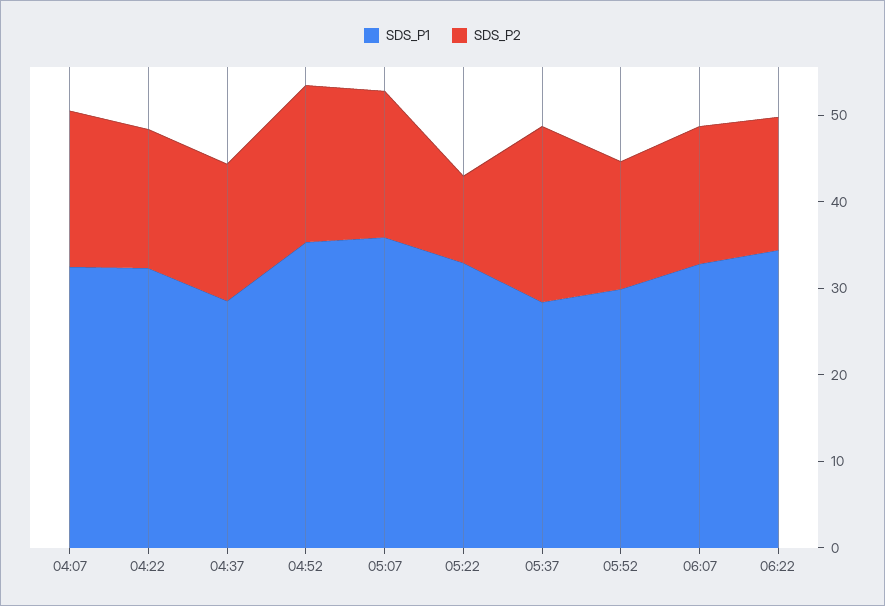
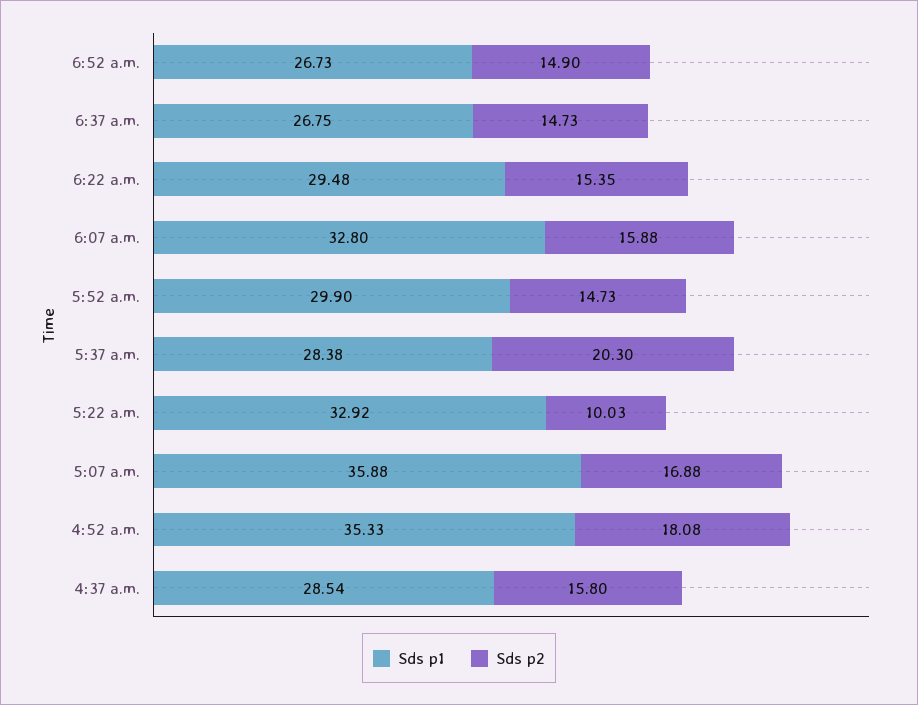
SDS_P1, 04:07: 32 -> none
SDS_P2, 04:07: 18 -> none
SDS_P1, 04:22: 32 -> none
SDS_P2, 04:22: 16 -> none
SDS_P1, 06:22: 34 -> 29.48
SDS_P1, 6:52 a.m.: none -> 26.73
SDS_P2, 6:52 a.m.: none -> 14.9
SDS_P1, 6:37 a.m.: none -> 26.75
SDS_P2, 6:37 a.m.: none -> 14.73

